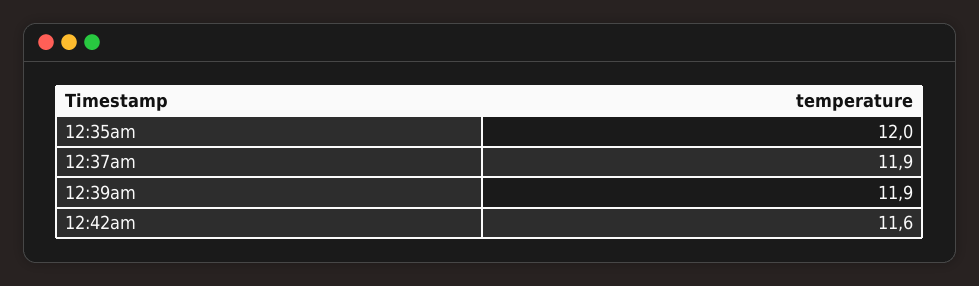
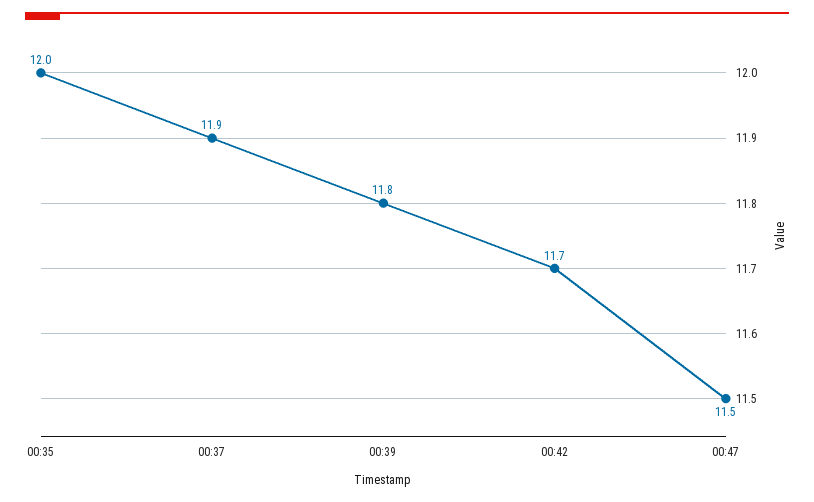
12:39am: 11.9 -> 11.8
12:42am: 11.6 -> 11.7
00:47: none -> 11.5

